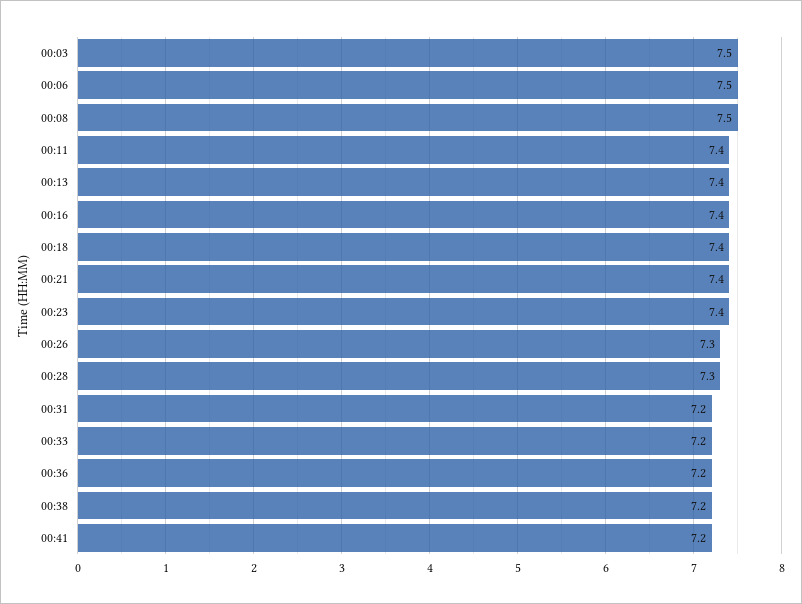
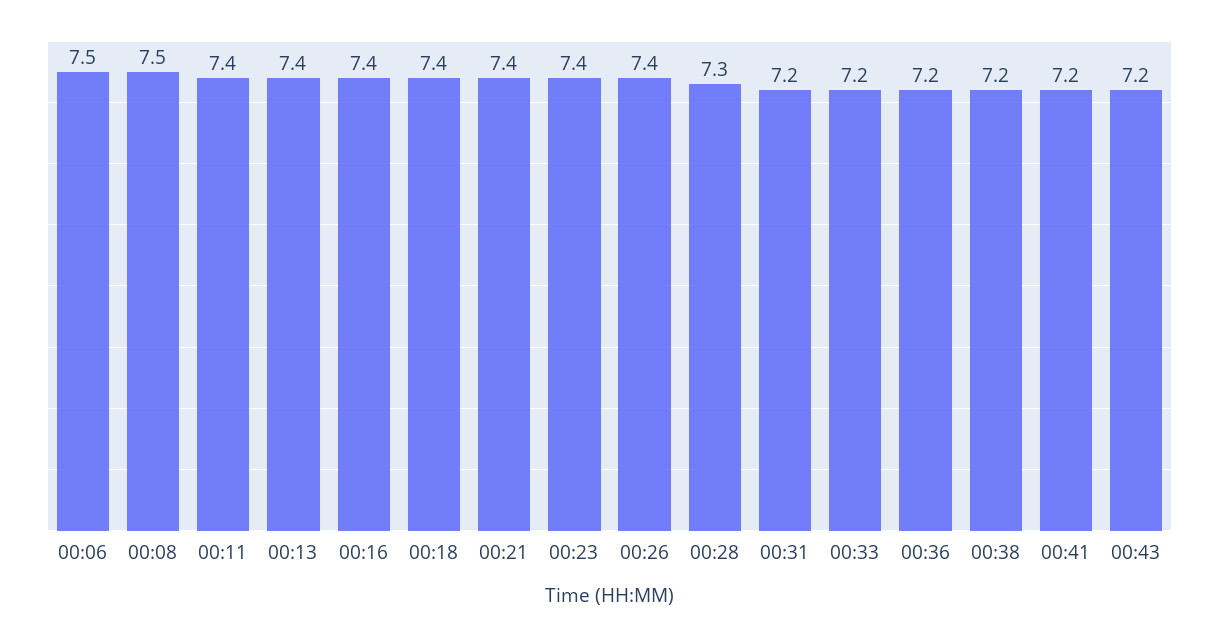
00:03: 7.5 -> none
00:26: 7.3 -> 7.4
00:43: none -> 7.2

